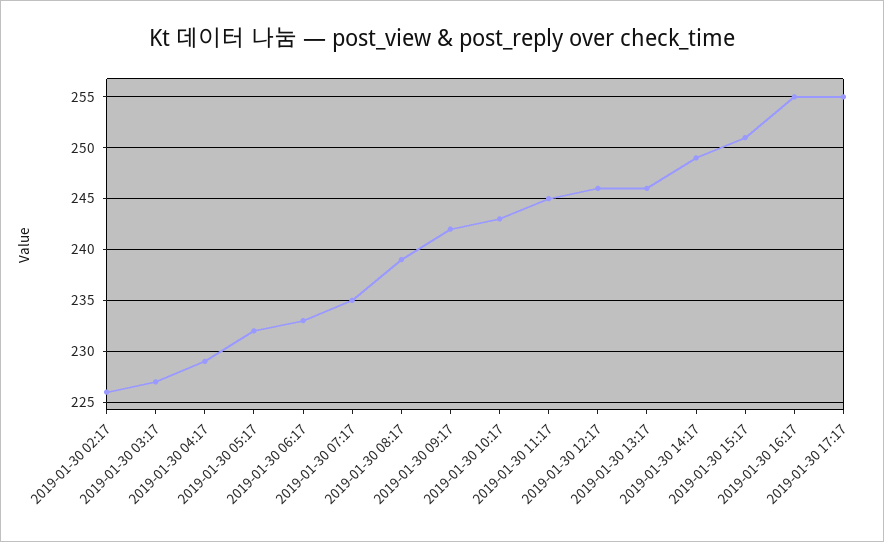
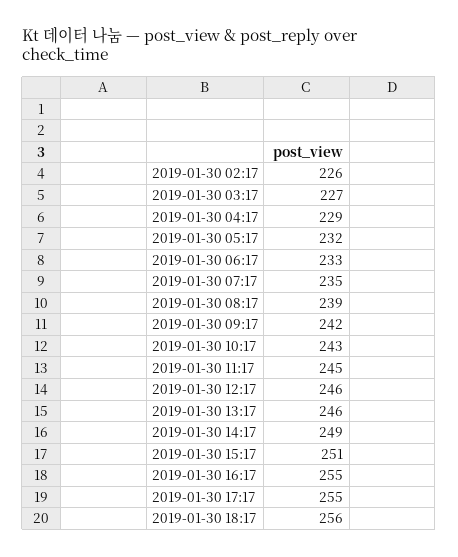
2019-01-30 18:17: none -> 256

